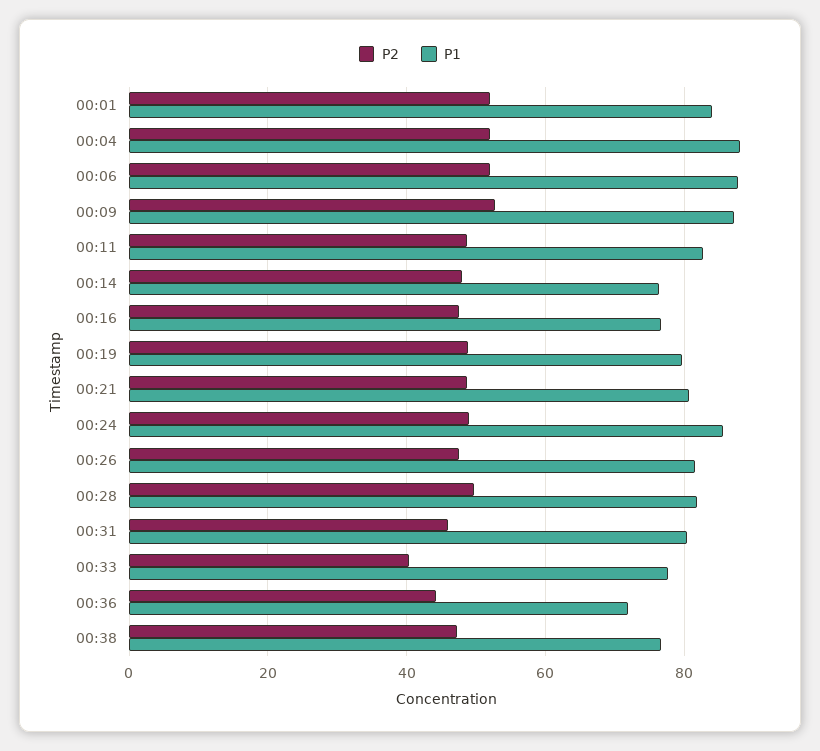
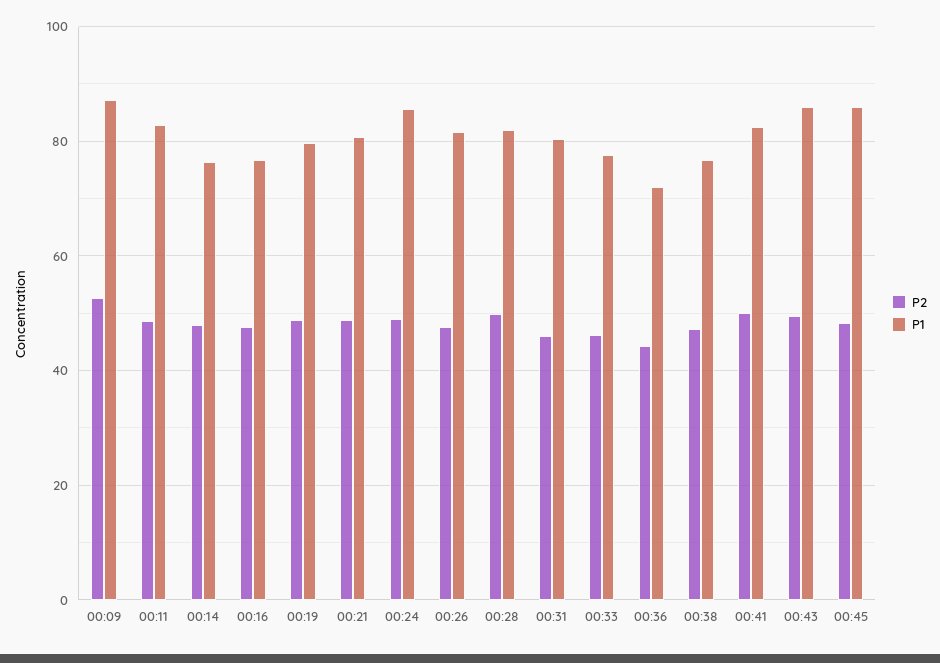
P2, 00:01: 52 -> none
P1, 00:01: 84 -> none
P2, 00:04: 52 -> none
P1, 00:04: 88 -> none
P2, 00:06: 52 -> none
P1, 00:06: 88 -> none
P2, 00:33: 40 -> 46
P2, 00:41: none -> 50
P1, 00:41: none -> 82
P2, 00:43: none -> 50
P1, 00:43: none -> 86
P2, 00:45: none -> 48
P1, 00:45: none -> 86

